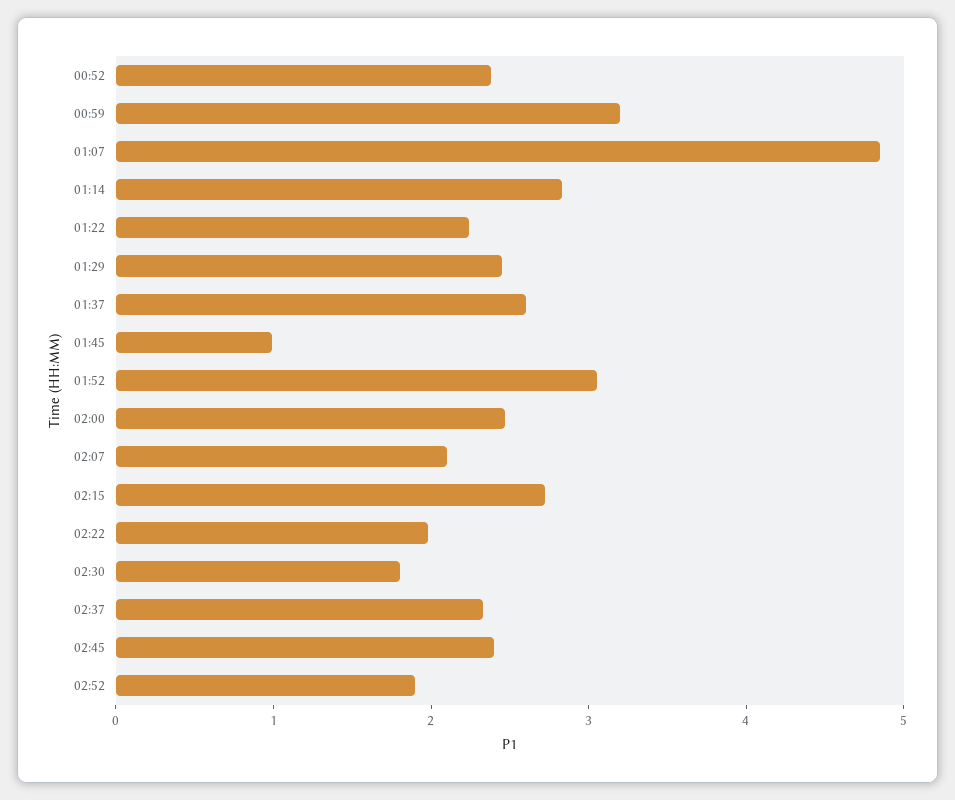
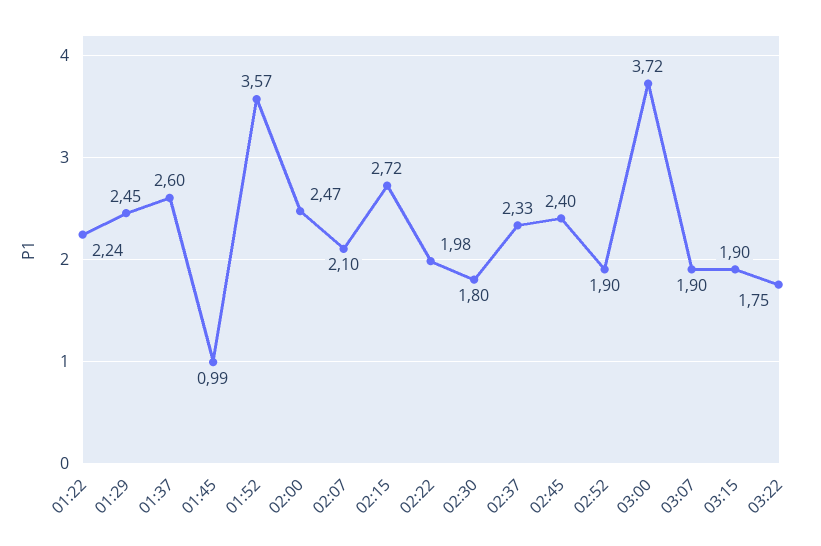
00:52: 2.4 -> none
00:59: 3.2 -> none
01:07: 4.8 -> none
01:14: 2.8 -> none
01:52: 3 -> 3.57
03:00: none -> 3.72
03:07: none -> 1.9
03:15: none -> 1.9
03:22: none -> 1.75

